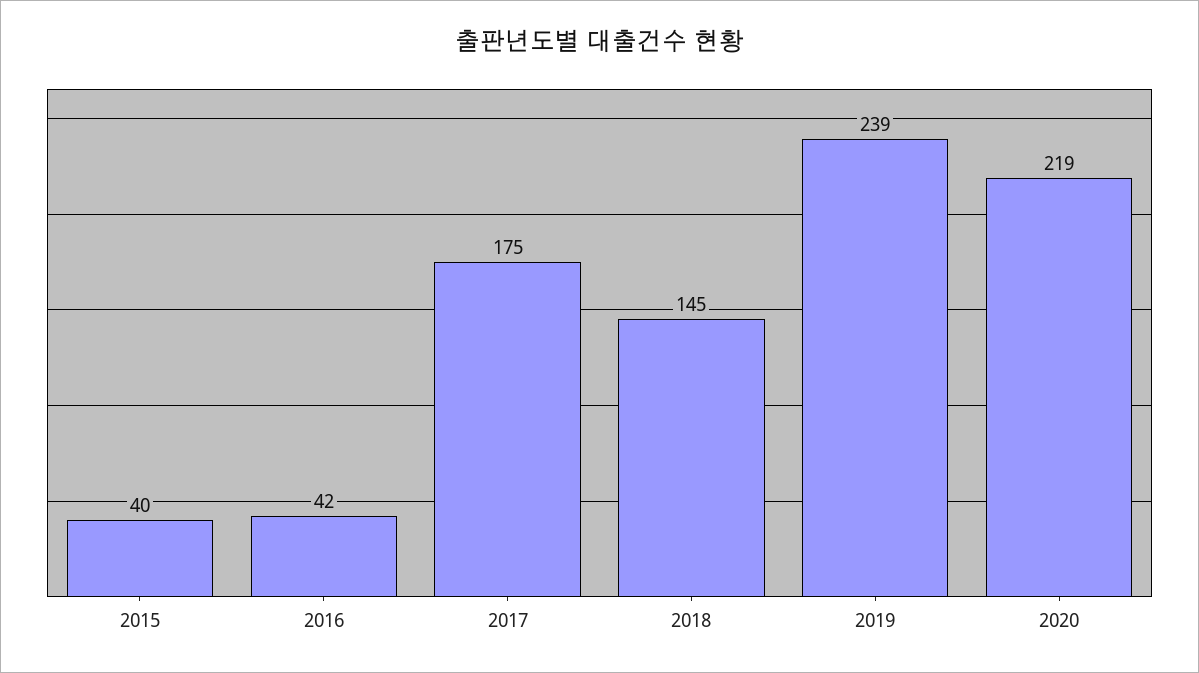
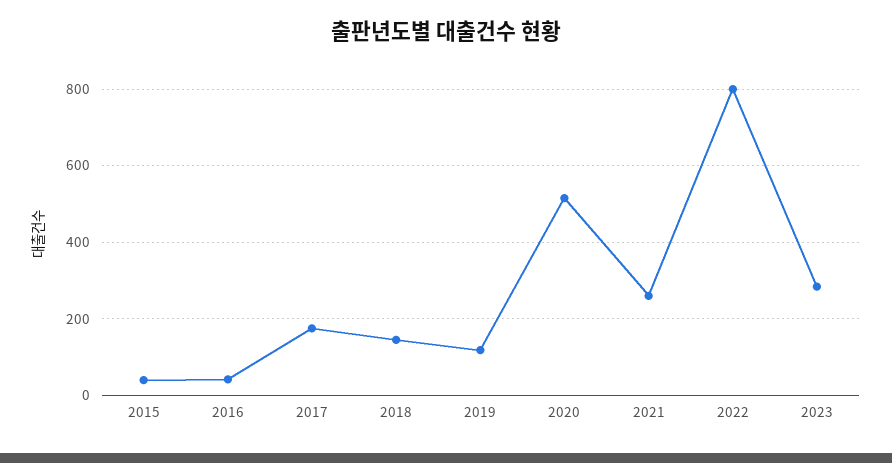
2019: 239 -> 120
2020: 219 -> 520
2021: none -> 260
2022: none -> 800
2023: none -> 280

